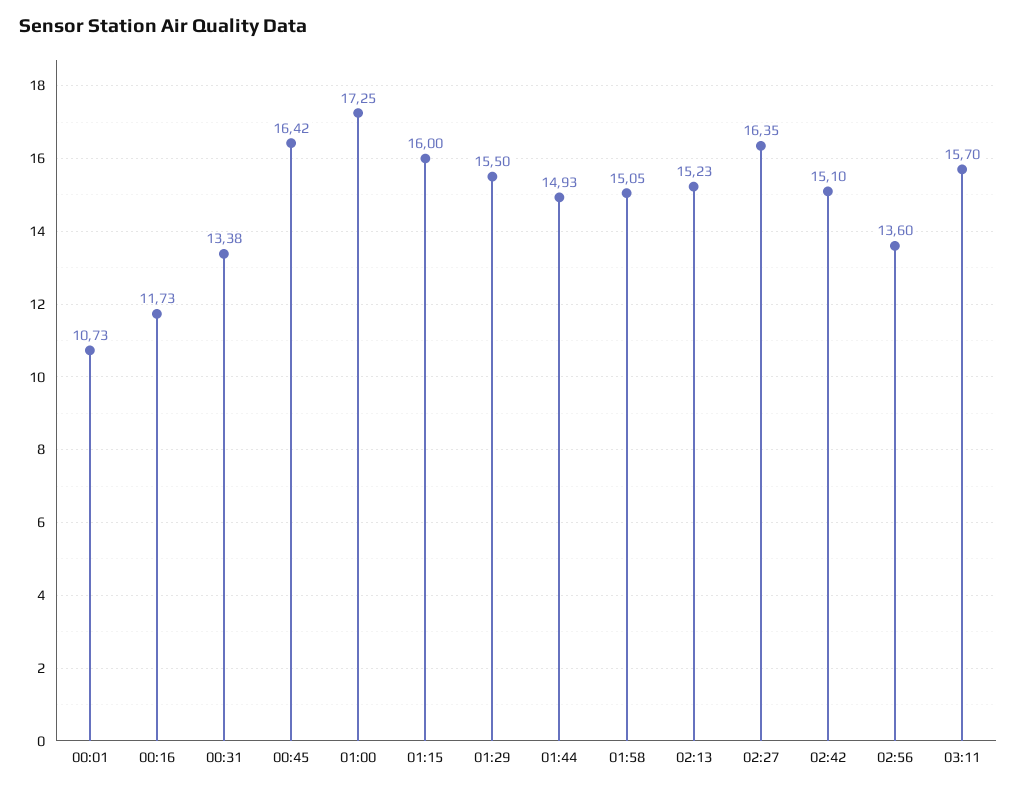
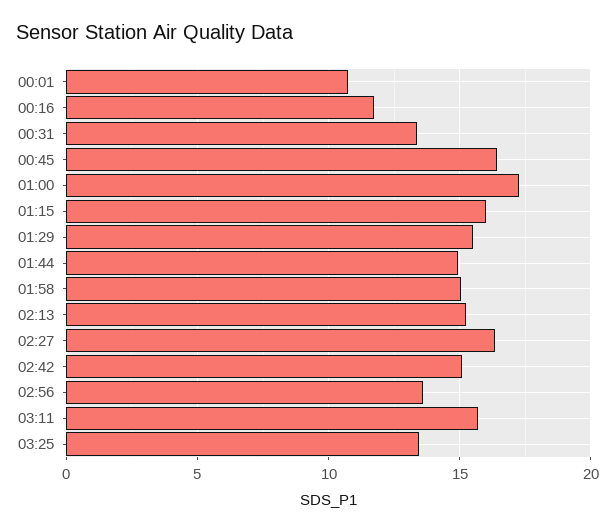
03:25: none -> 13.5

